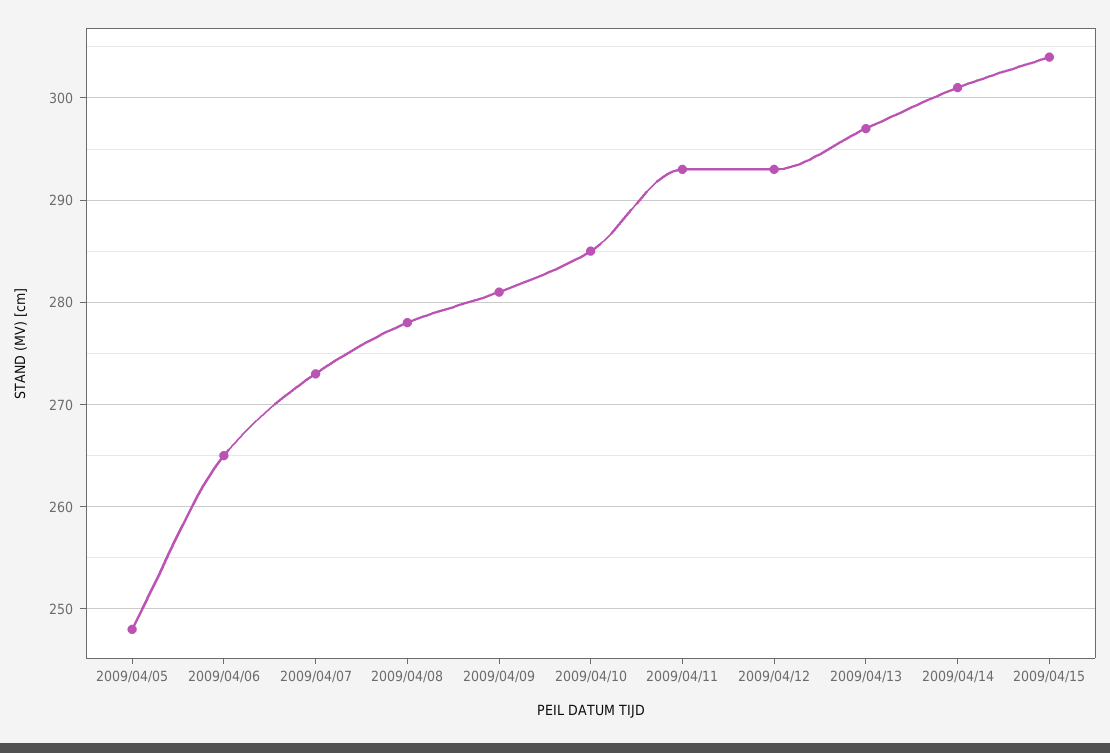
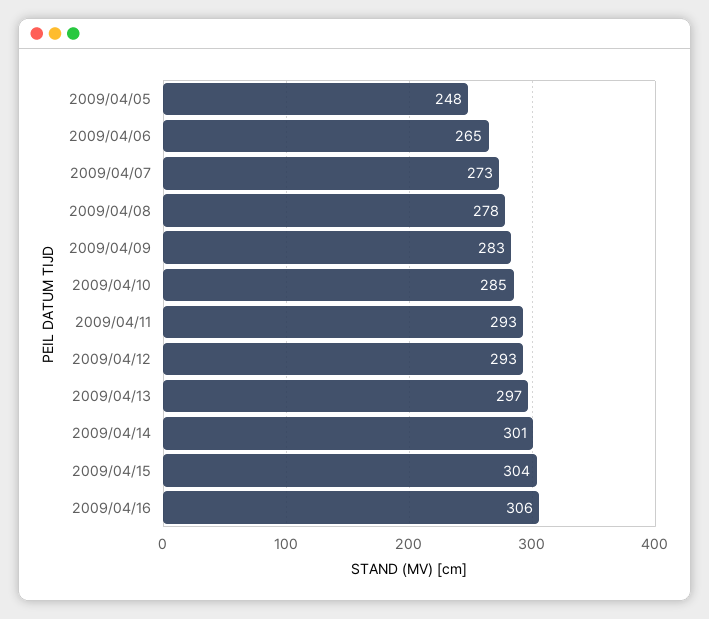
2009/04/09: 281 -> 283
2009/04/16: none -> 306

